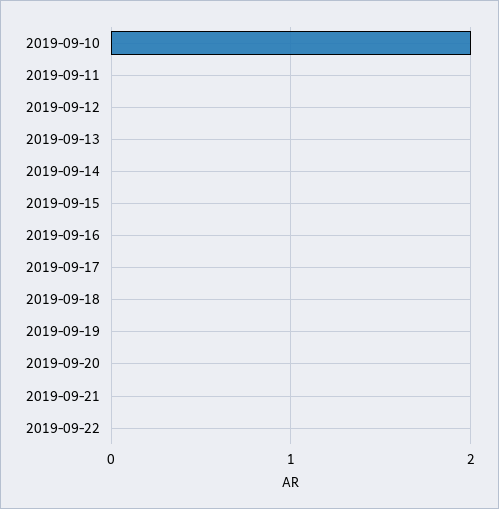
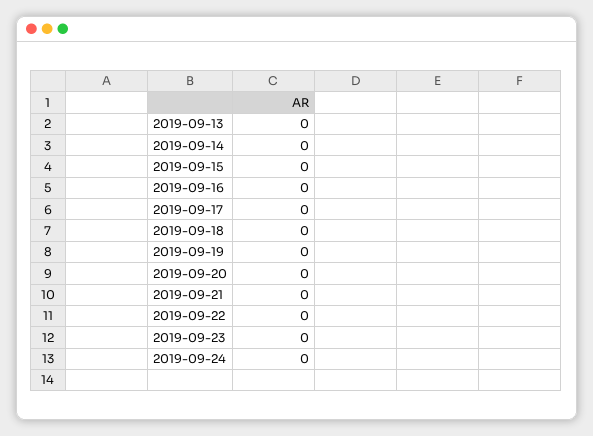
2019-09-10: 2 -> none
2019-09-11: 0 -> none
2019-09-12: 0 -> none
2019-09-23: none -> 0
2019-09-24: none -> 0

